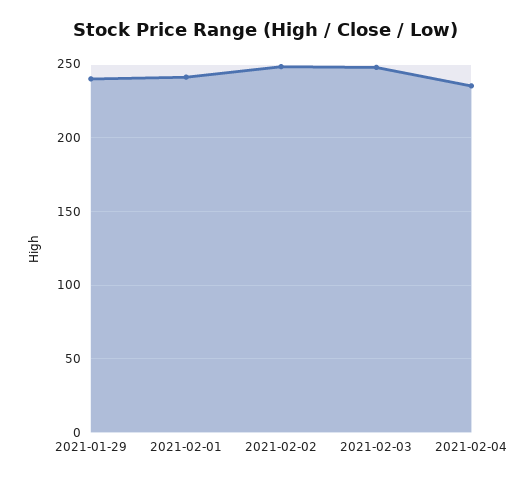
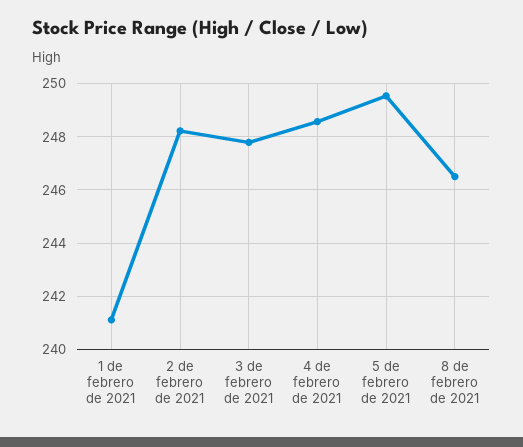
2021-01-29: 240 -> none
2021-02-04: 235 -> 248.5
5 de febrero de 2021: none -> 249.5
8 de febrero de 2021: none -> 246.5

